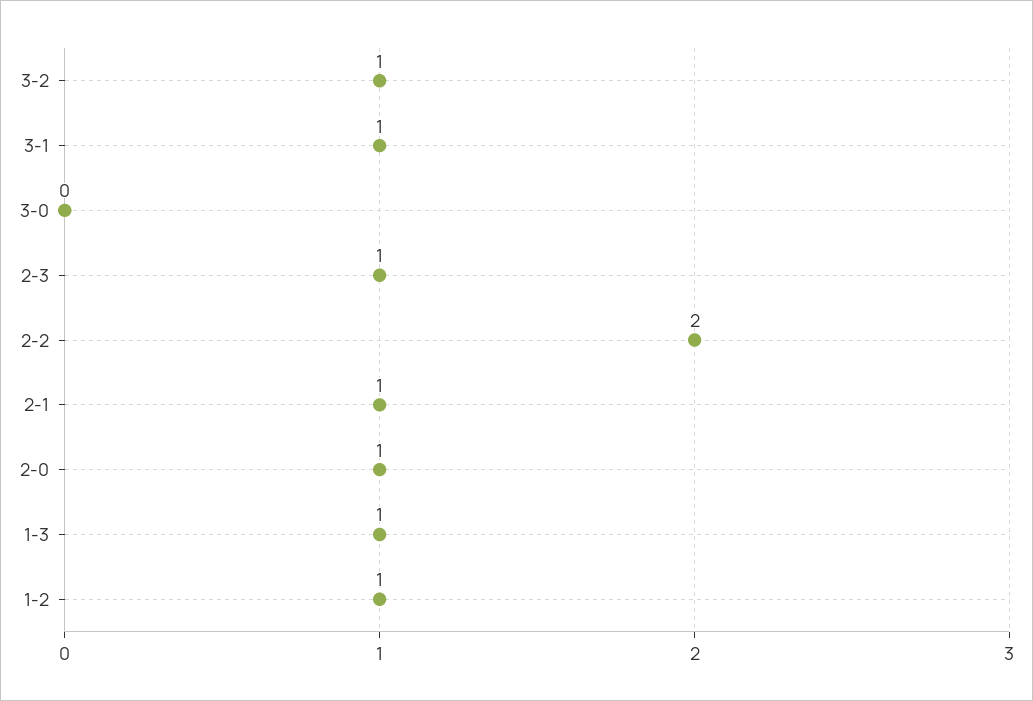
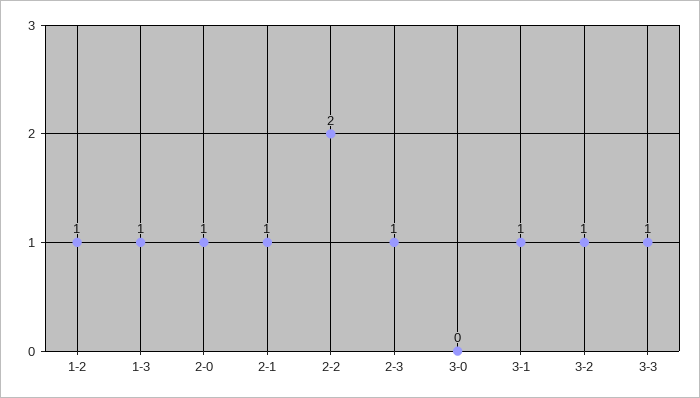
3-3: none -> 1

